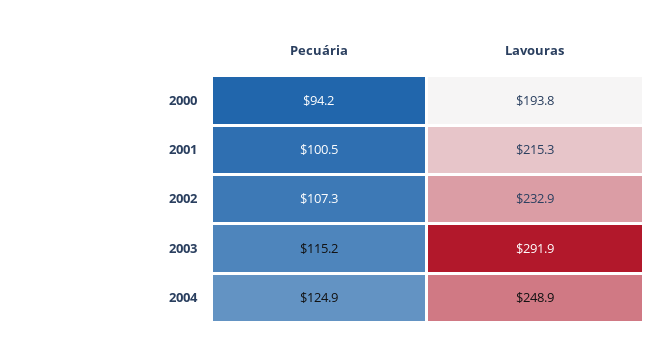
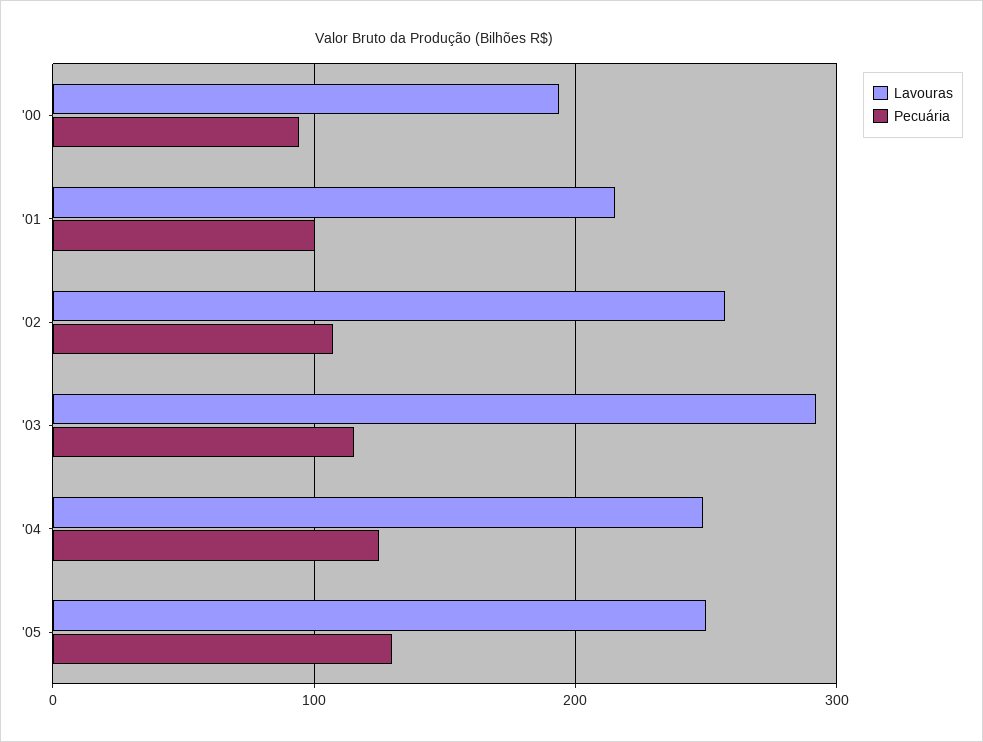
Lavouras, 2002: 232.9 -> 260
Lavouras, '05: none -> 250
Pecuária, '05: none -> 130

